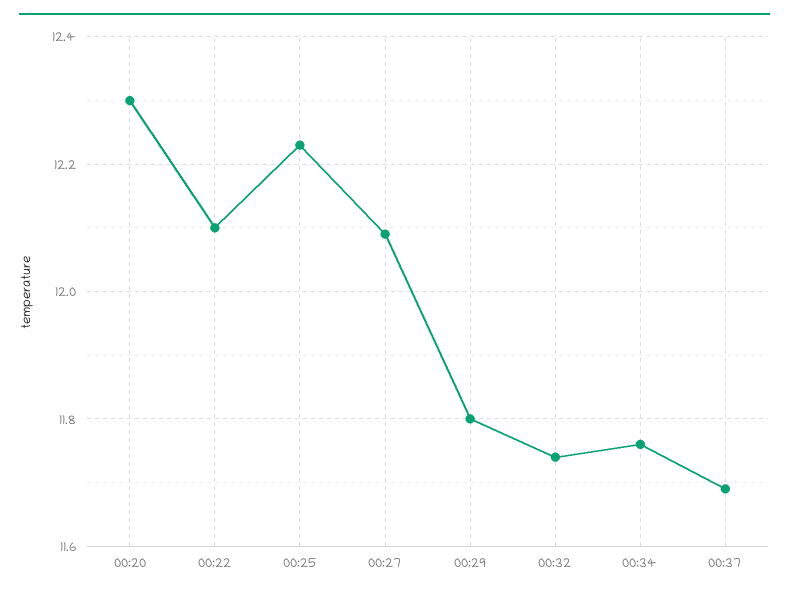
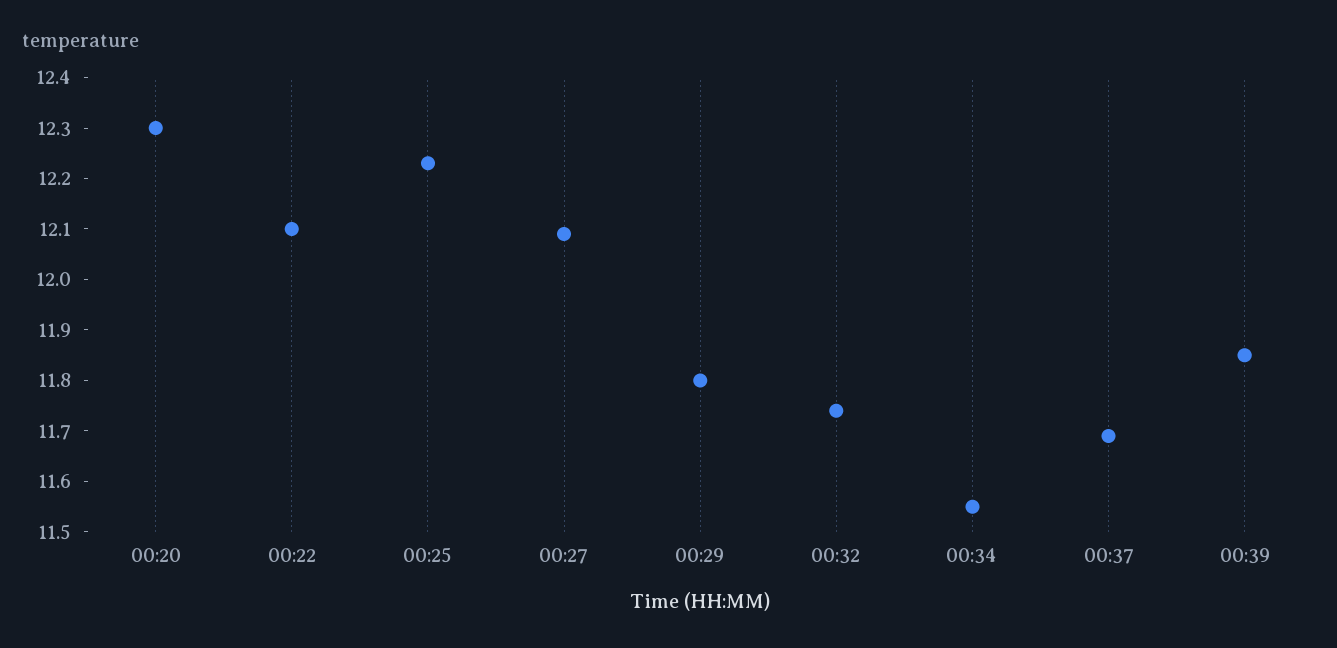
00:34: 11.75 -> 11.55
00:39: none -> 11.85

